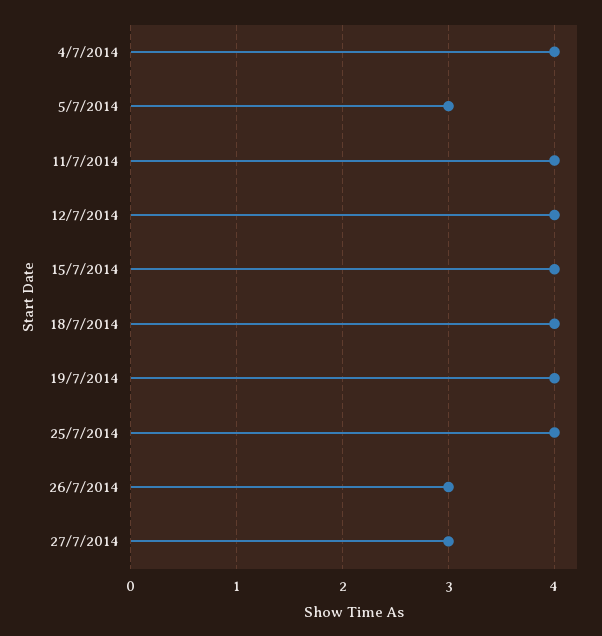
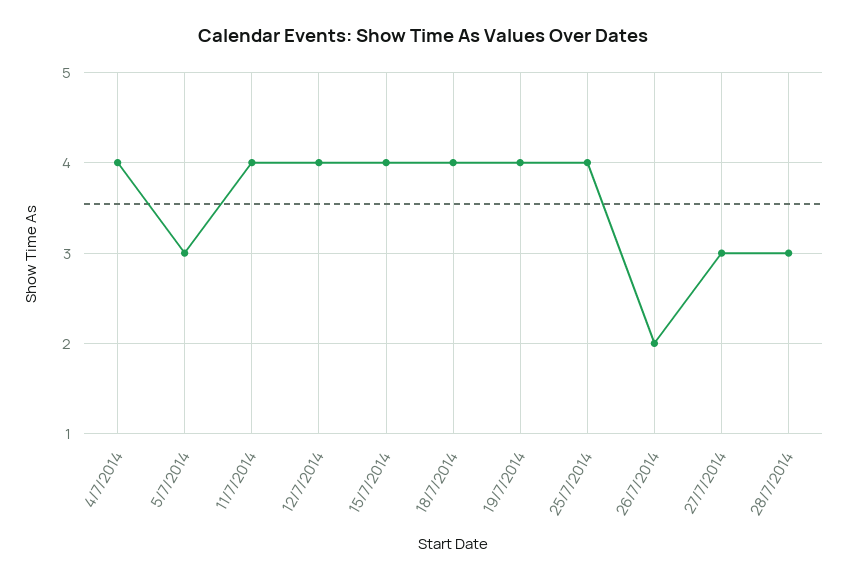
26/7/2014: 3 -> 2
28/7/2014: none -> 3

